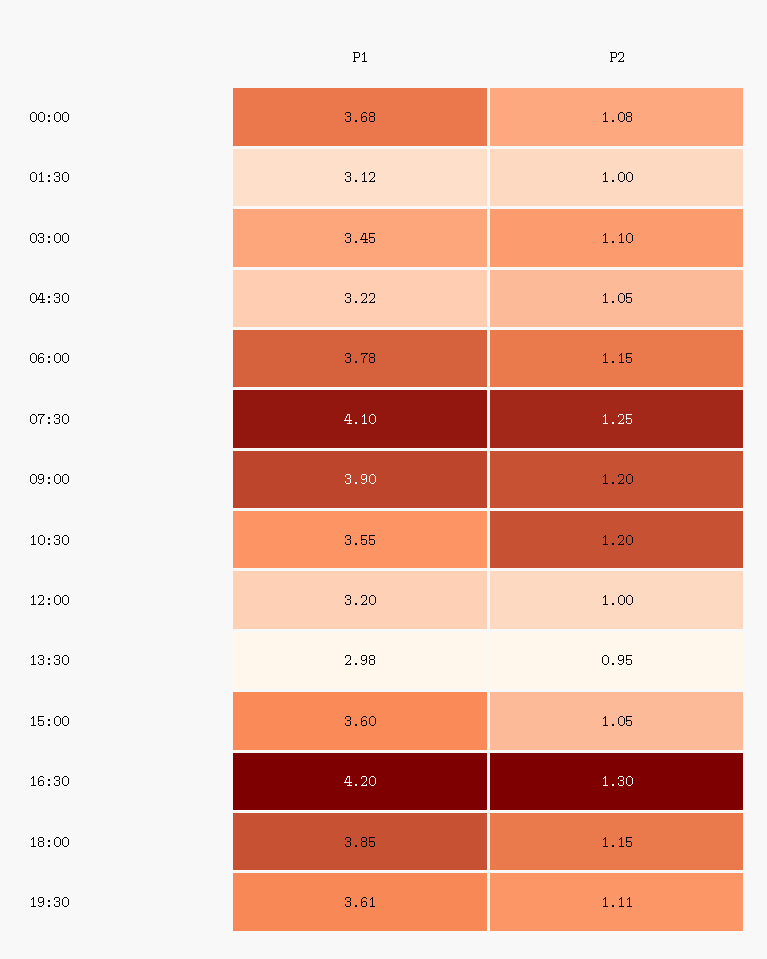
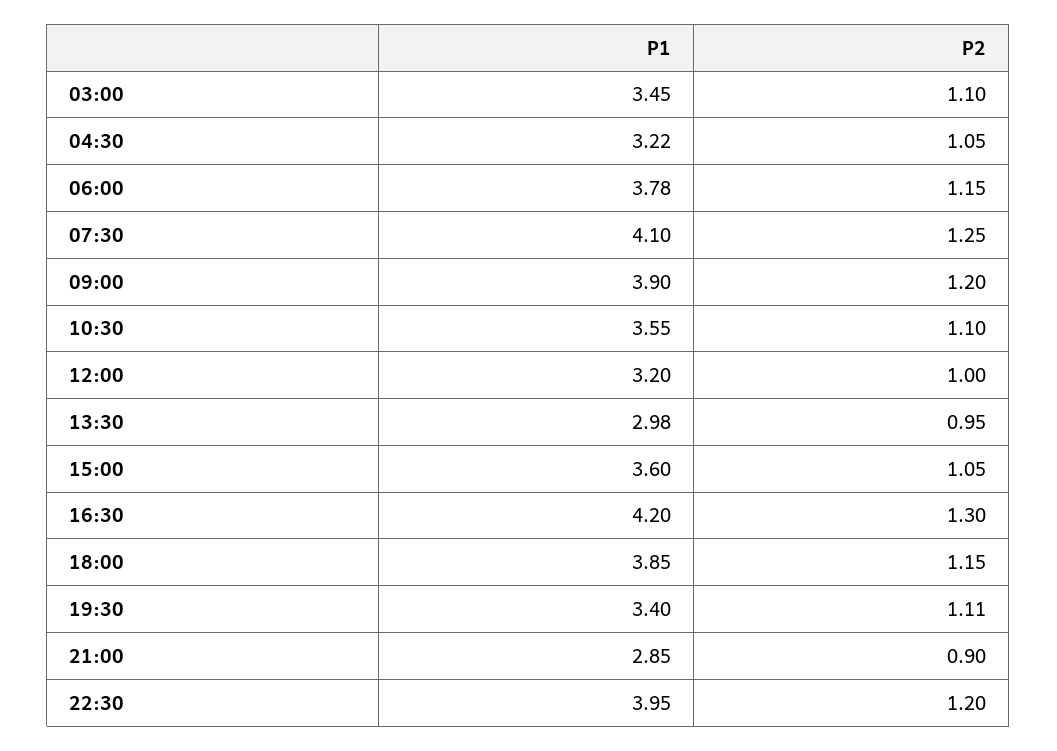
P1, 00:00: 3.68 -> none
P2, 00:00: 1.08 -> none
P1, 01:30: 3.12 -> none
P2, 01:30: 1 -> none
P2, 10:30: 1.2 -> 1.1
P1, 19:30: 3.61 -> 3.4
P1, 21:00: none -> 2.85
P2, 21:00: none -> 0.9
P1, 22:30: none -> 3.95
P2, 22:30: none -> 1.2

